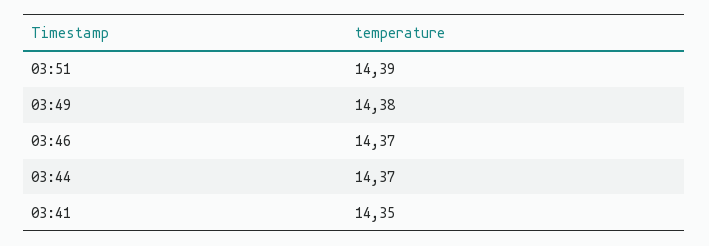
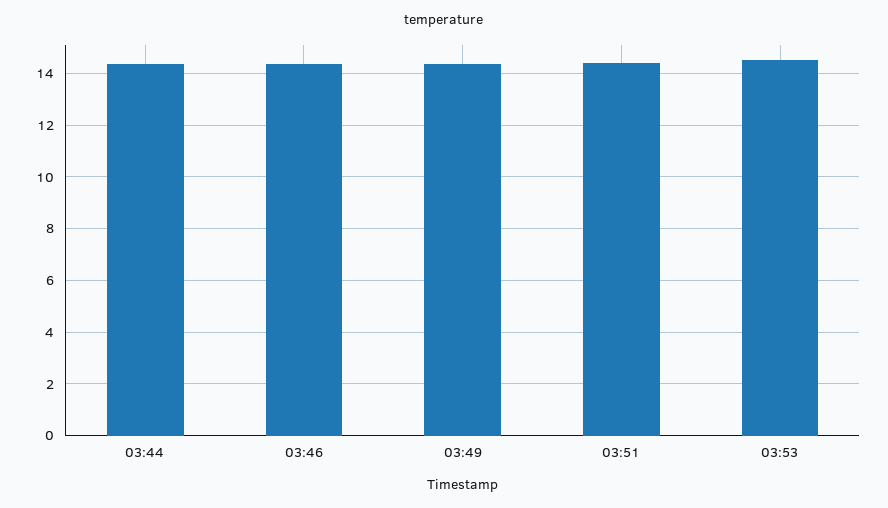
03:41: 14.35 -> none
03:53: none -> 14.5

